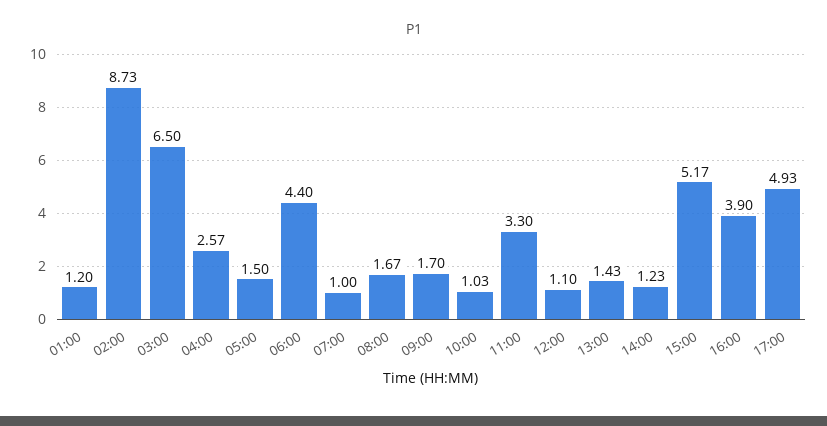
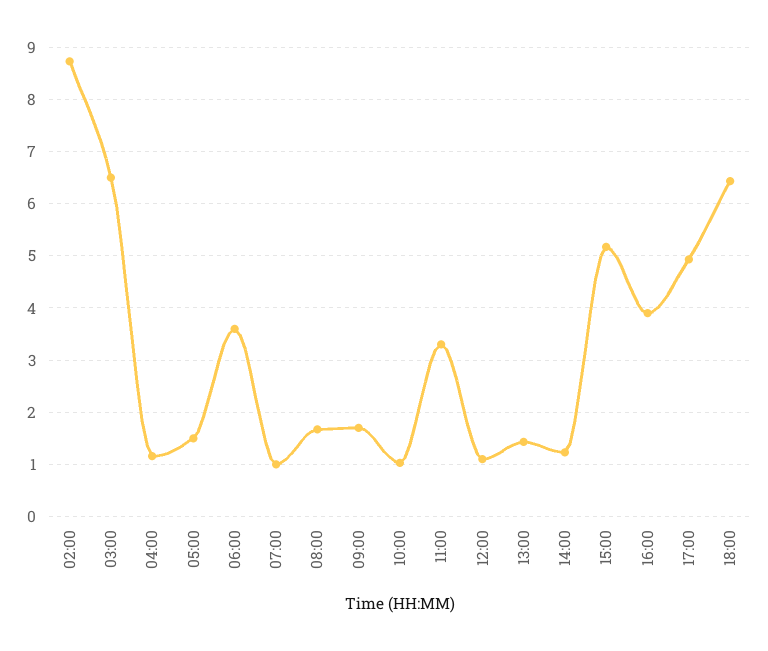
01:00: 1.2 -> none
04:00: 2.57 -> 1.2
06:00: 4.4 -> 3.6
18:00: none -> 6.4

